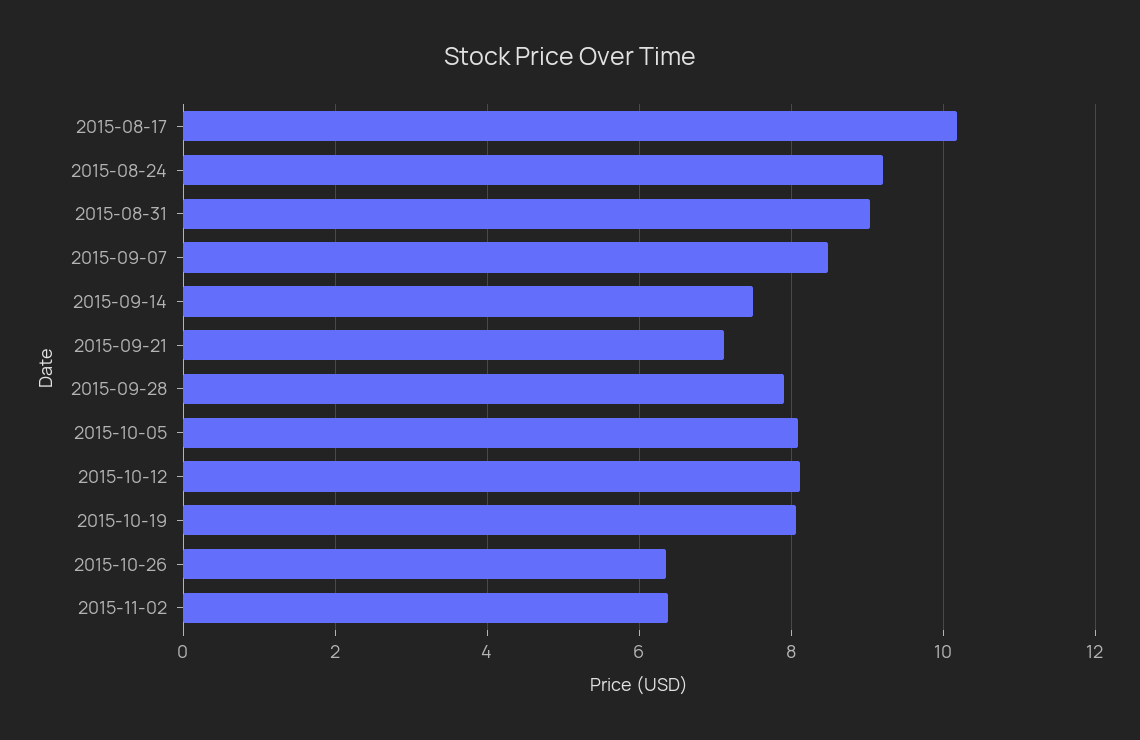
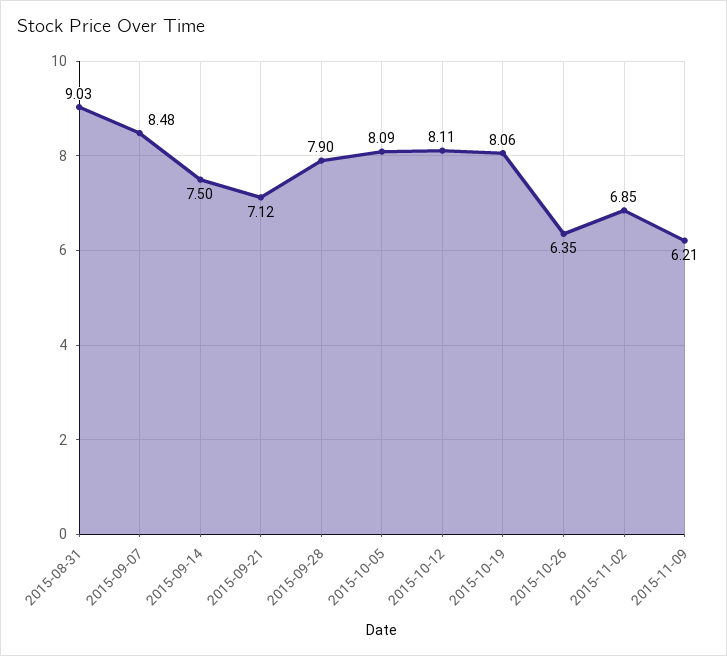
2015-08-17: 10.2 -> none
2015-08-24: 9.2 -> none
2015-11-02: 6.4 -> 6.85
2015-11-09: none -> 6.21

